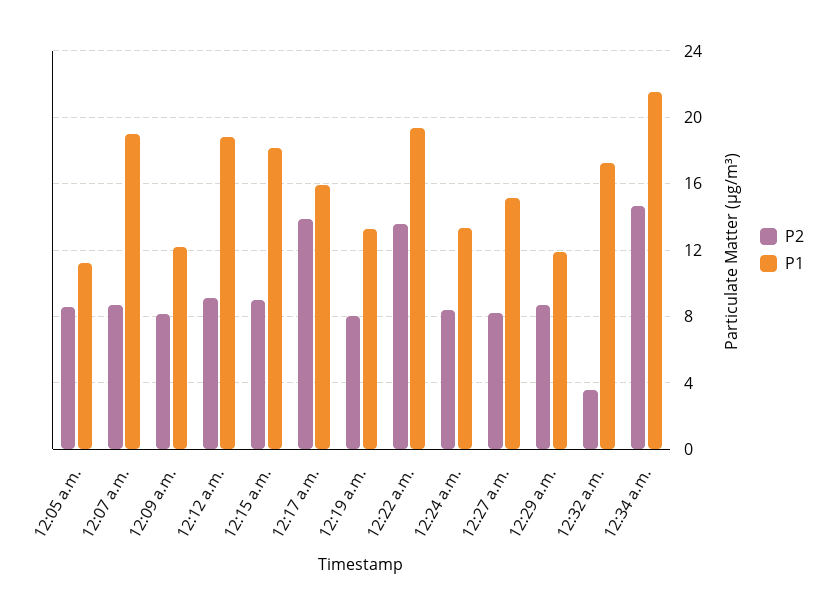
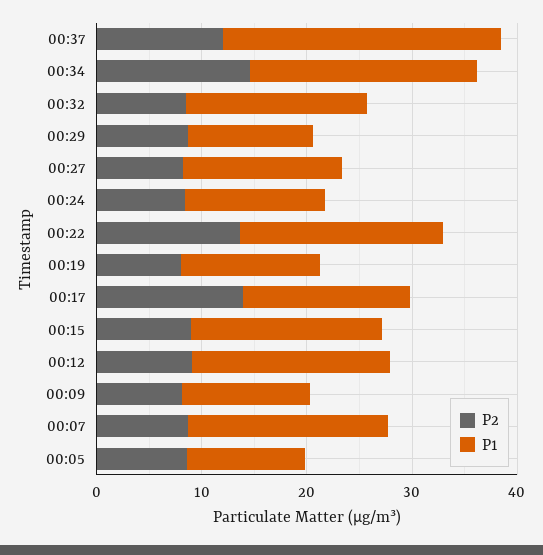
P2, 12:32 a.m.: 3.5 -> 8
P2, 00:37: none -> 12
P1, 00:37: none -> 26

